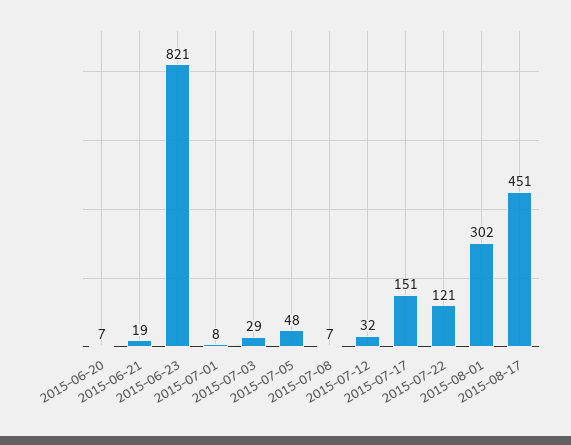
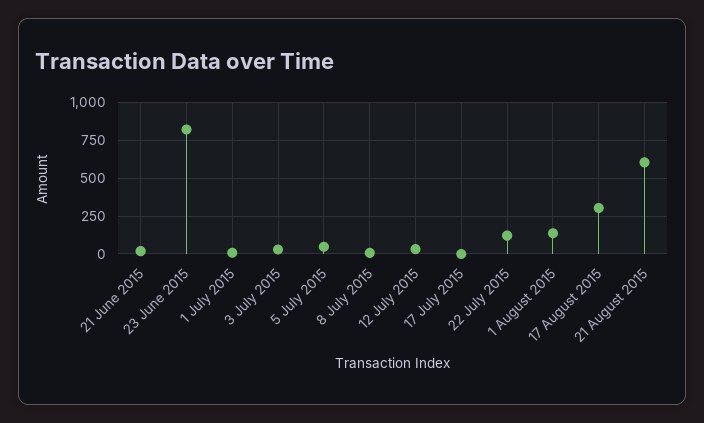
2015-06-20: 7 -> none
2015-07-17: 151 -> 0
2015-08-01: 302 -> 150
2015-08-17: 451 -> 300
21 August 2015: none -> 600

